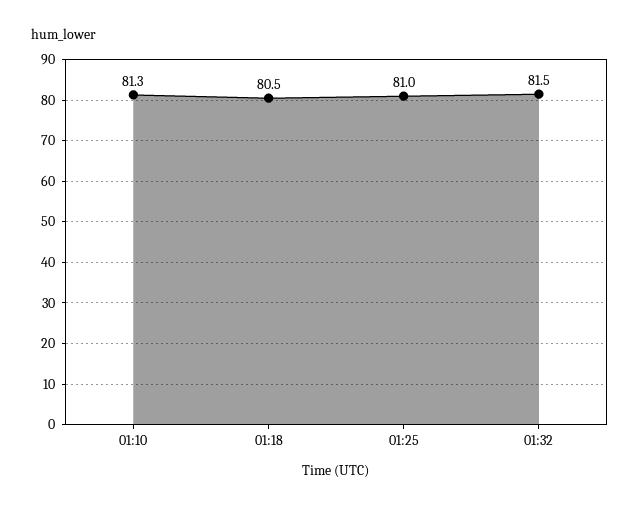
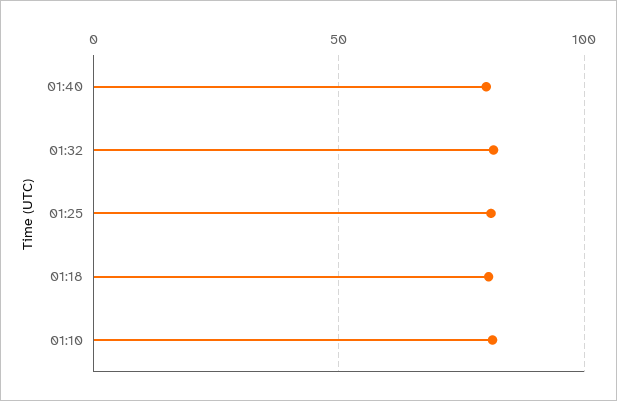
01:40: none -> 80

